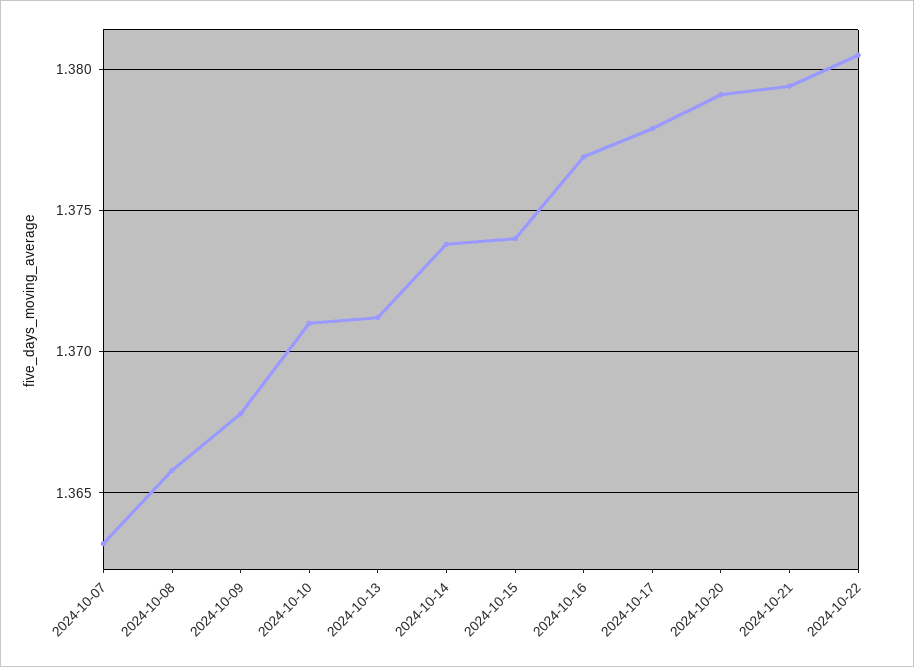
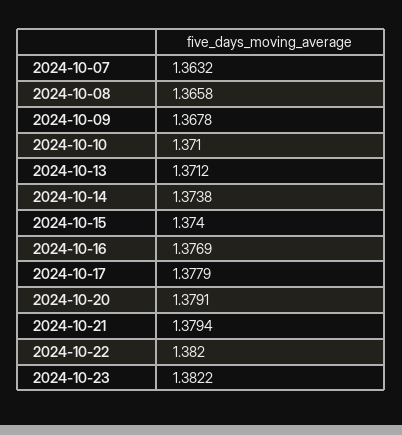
2024-10-22: 1.3805 -> 1.382
2024-10-23: none -> 1.3822

